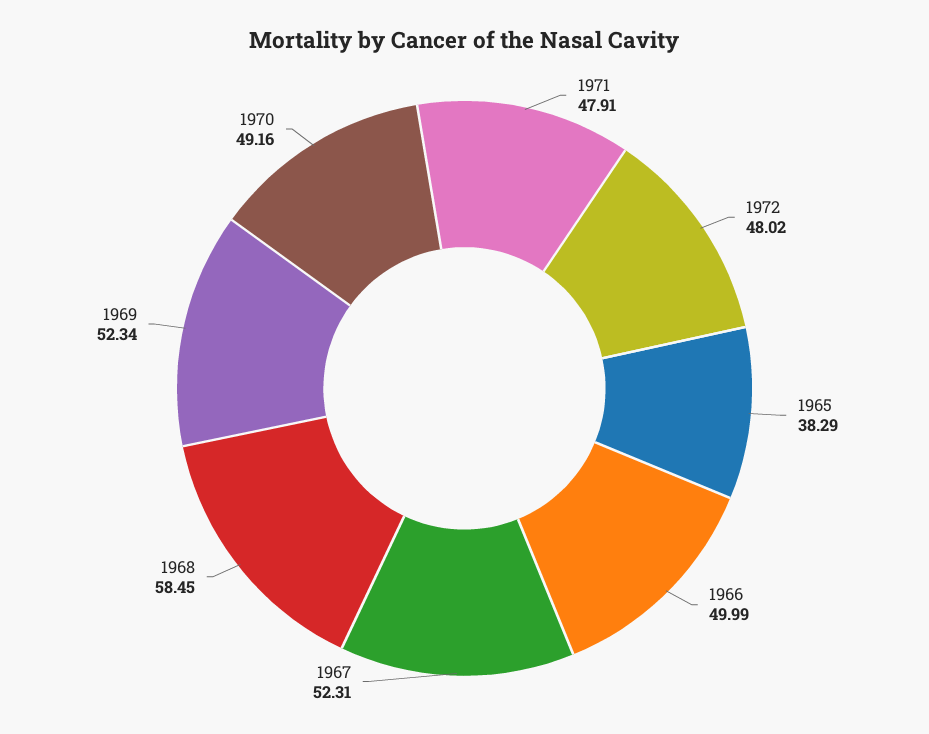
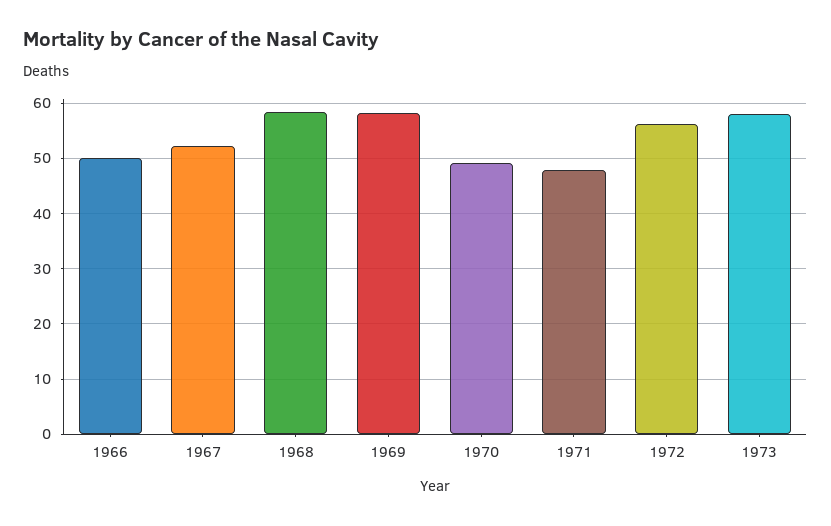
1972: 48.02 -> 56
1965: 38.29 -> none
1969: 52.34 -> 58
1973: none -> 58

